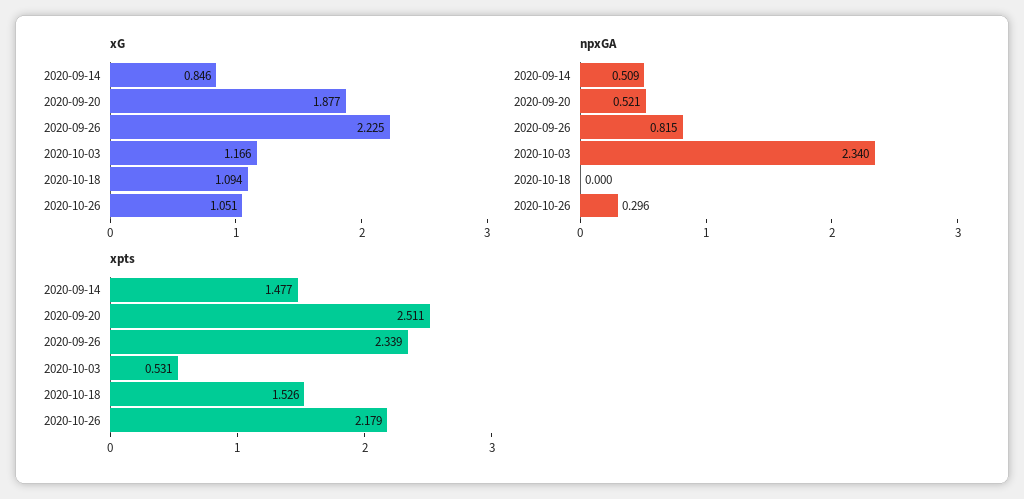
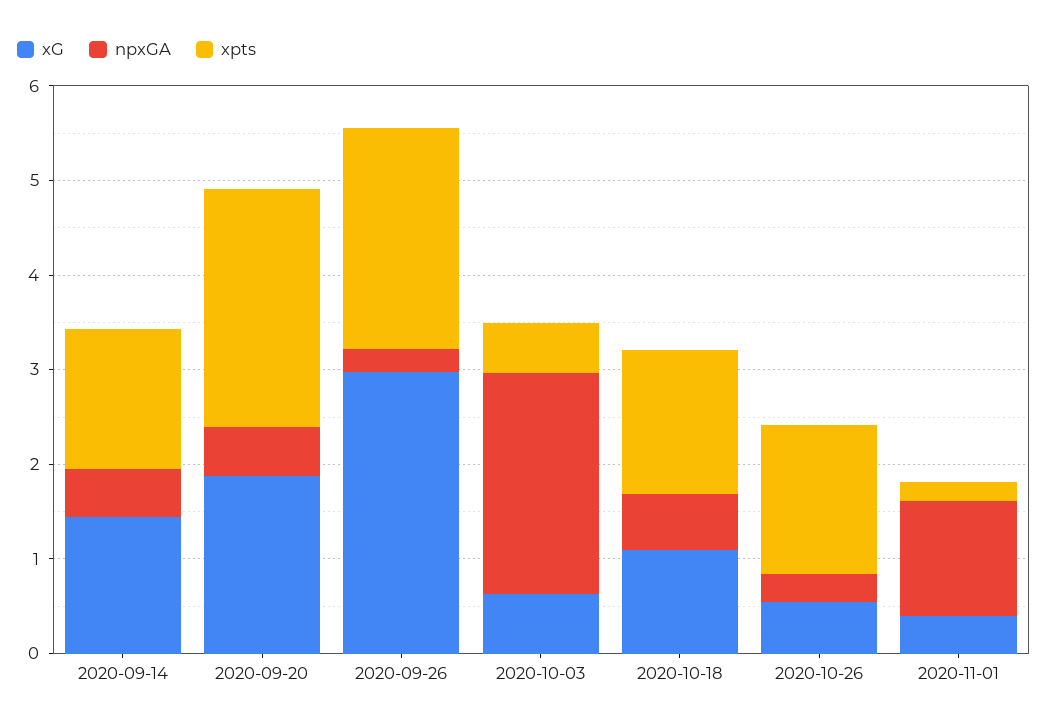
xG, 2020-09-14: 0.846 -> 1.4
xG, 2020-09-26: 2.225 -> 3
xG, 2020-10-03: 1.166 -> 0.6
xG, 2020-10-26: 1.051 -> 0.6
npxGA, 2020-09-26: 0.815 -> 0.2
npxGA, 2020-10-18: 0 -> 0.6
xpts, 2020-10-26: 2.179 -> 1.6
xG, 2020-11-01: none -> 0.4
npxGA, 2020-11-01: none -> 1.2
xpts, 2020-11-01: none -> 0.2

